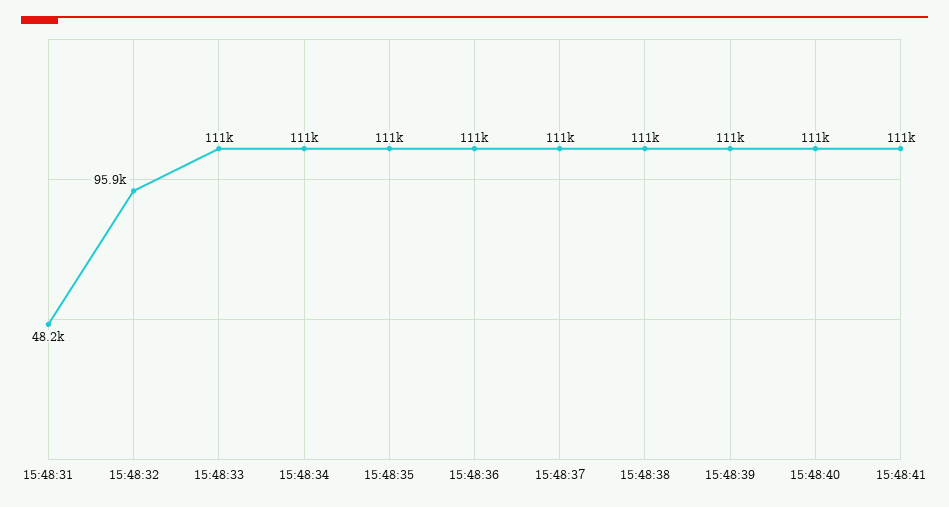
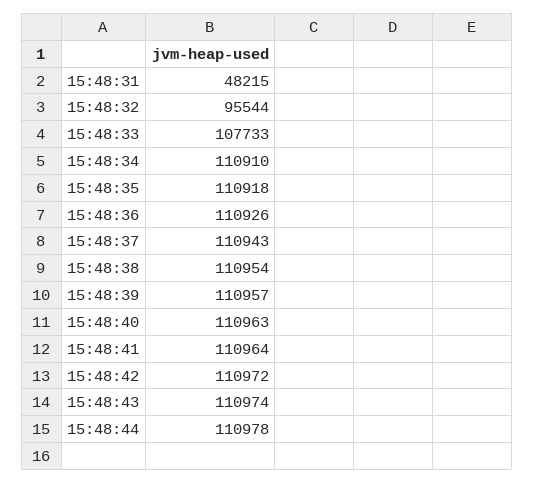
15:48:32: 95900 -> 95544
15:48:33: 111000 -> 107733
15:48:42: none -> 110972
15:48:43: none -> 110974
15:48:44: none -> 110978

